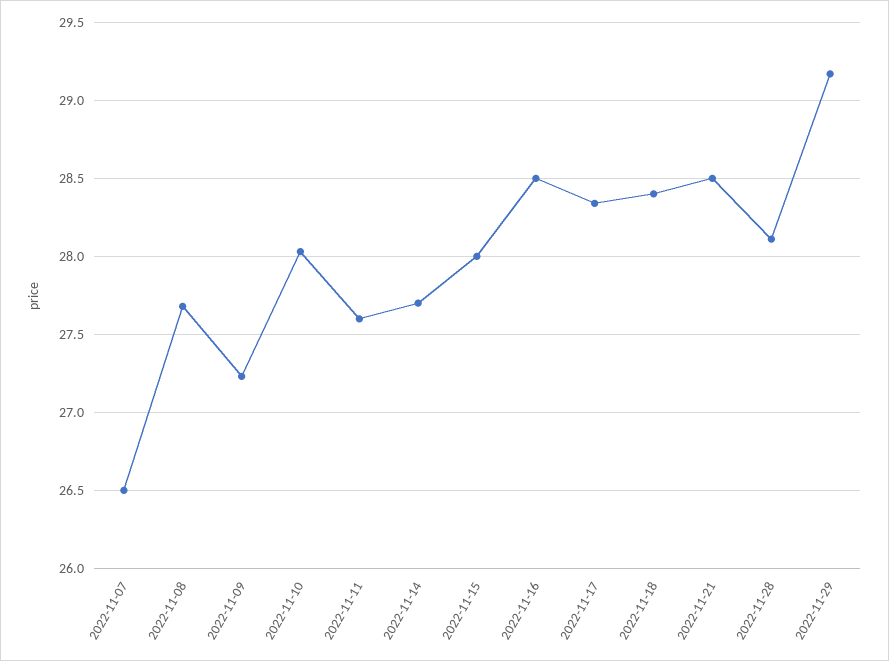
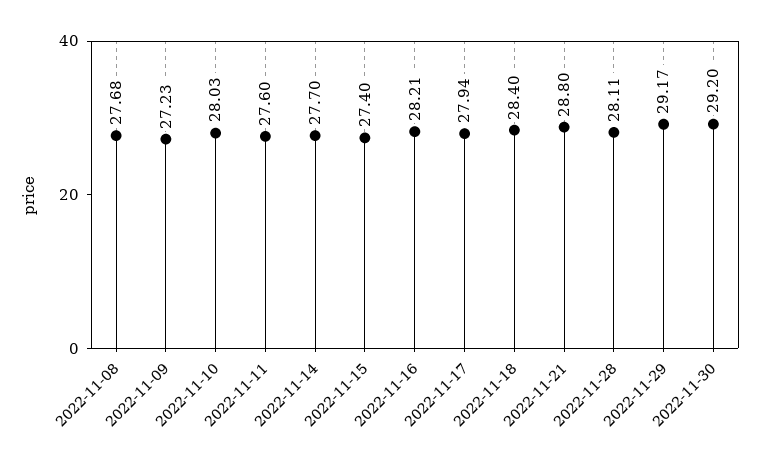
2022-11-07: 26.5 -> none
2022-11-15: 28 -> 27.4
2022-11-16: 28.5 -> 28.21
2022-11-17: 28.35 -> 27.94
2022-11-21: 28.5 -> 28.8
2022-11-30: none -> 29.2

